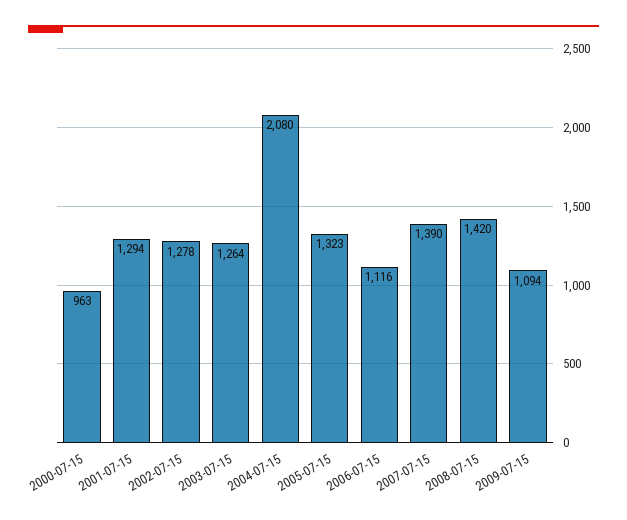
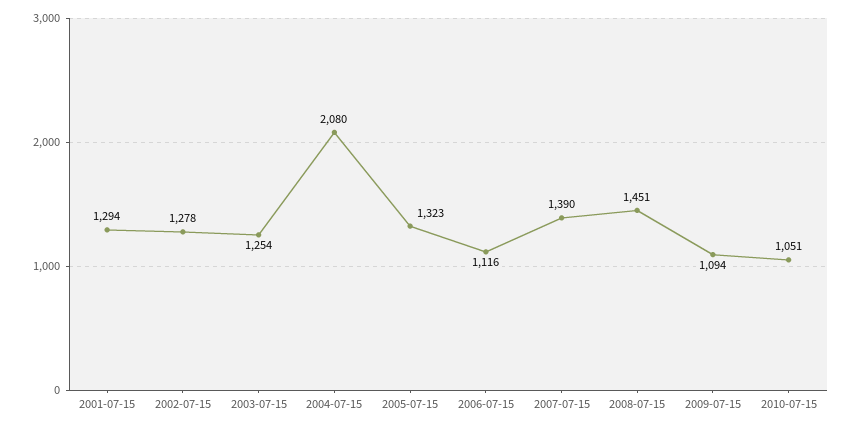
2000-07-15: 963 -> none
2003-07-15: 1264 -> 1254
2008-07-15: 1420 -> 1451
2010-07-15: none -> 1051

